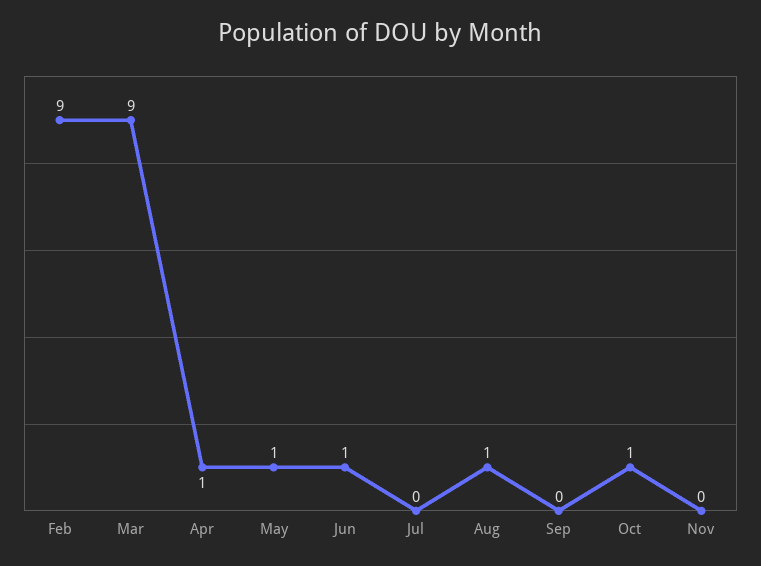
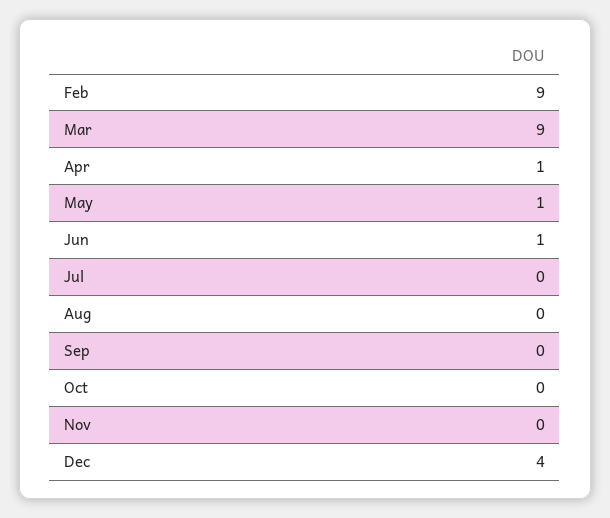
Aug: 1 -> 0
Oct: 1 -> 0
Dec: none -> 4

